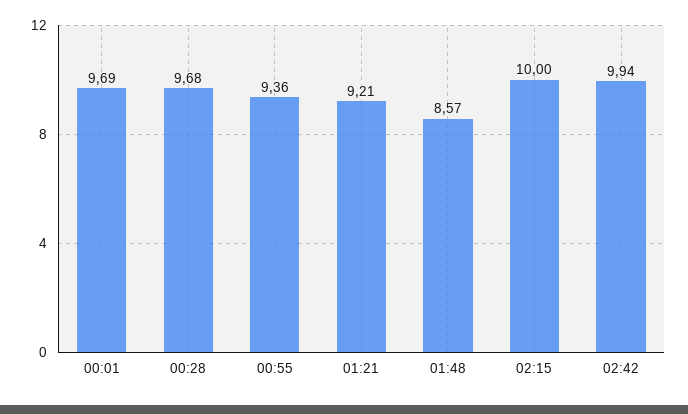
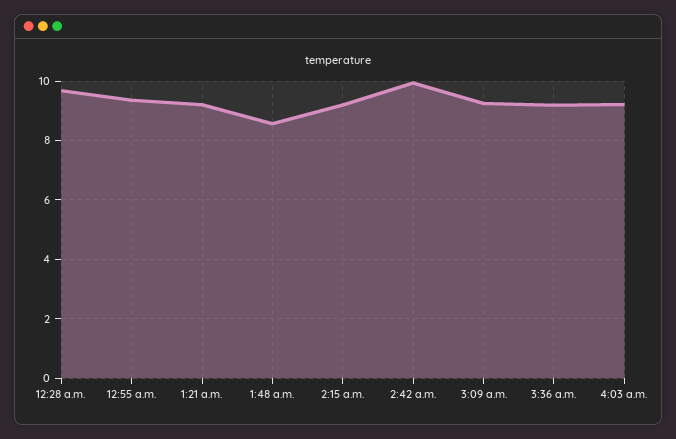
00:01: 9.69 -> none
02:15: 10 -> 9.25
3:09 a.m.: none -> 9.25
3:36 a.m.: none -> 9.25
4:03 a.m.: none -> 9.25

